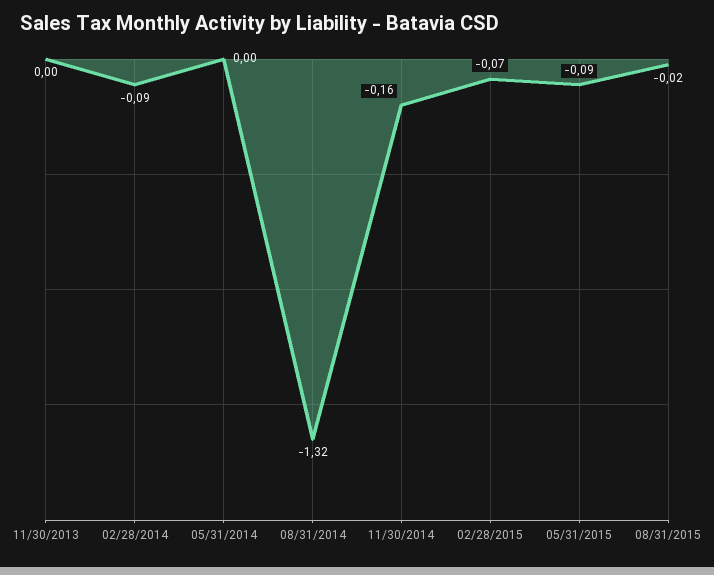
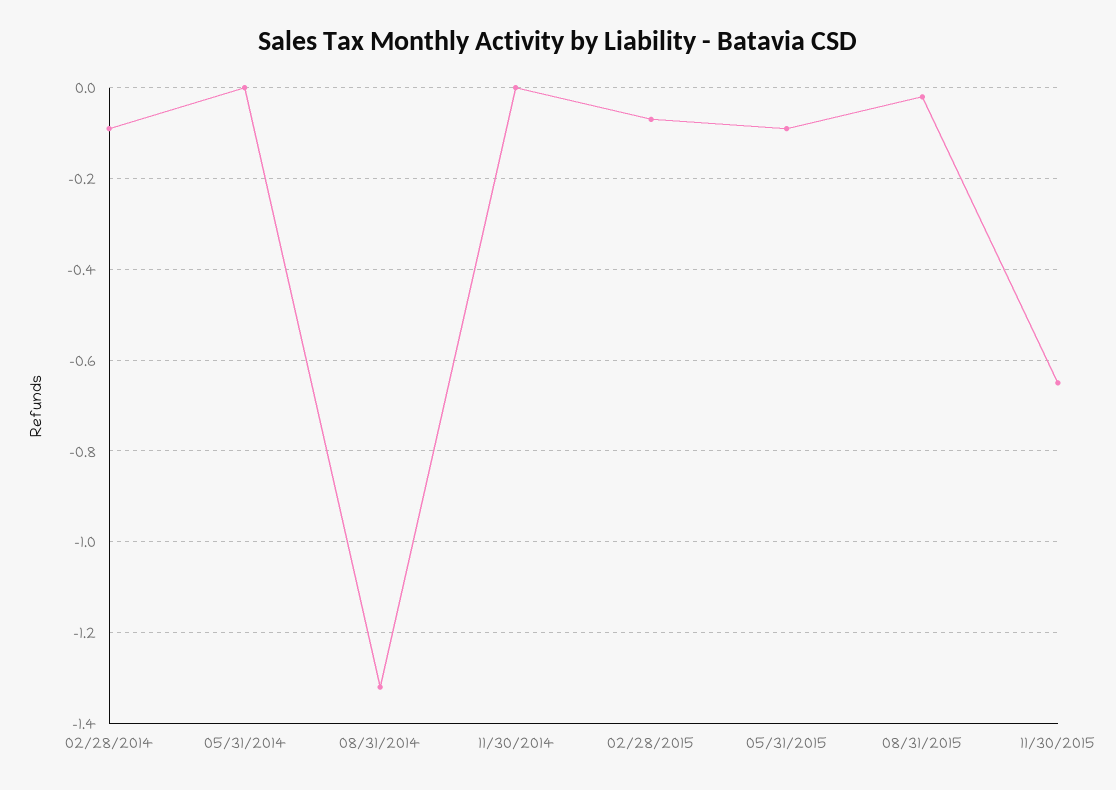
11/30/2013: 0 -> none
11/30/2014: -0.16 -> 0
11/30/2015: none -> -0.65

